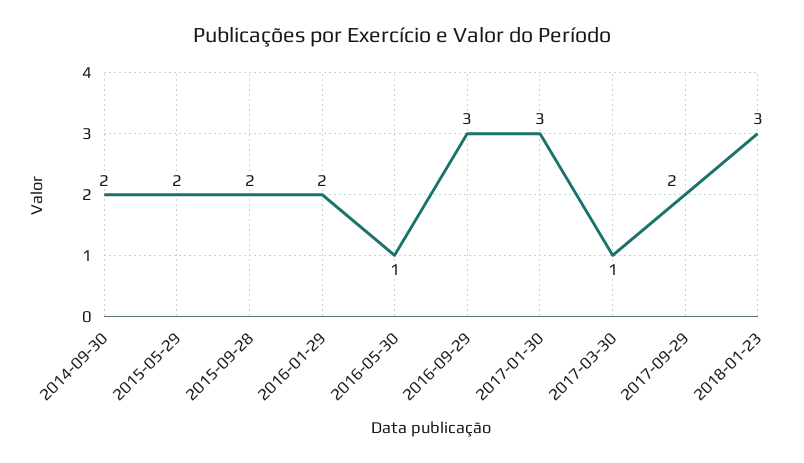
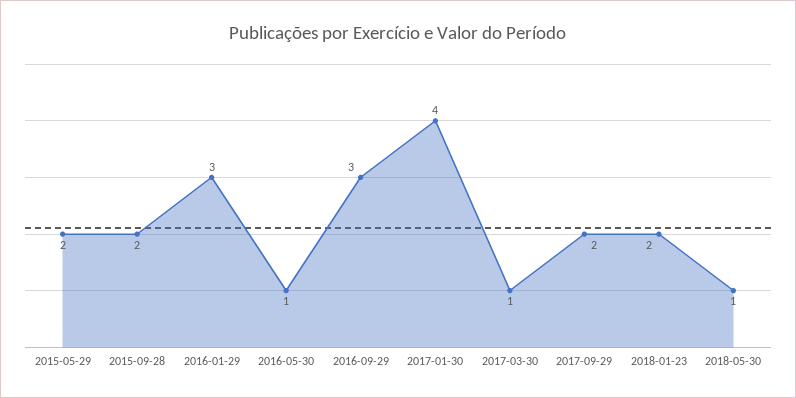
2014-09-30: 2 -> none
2016-01-29: 2 -> 3
2017-01-30: 3 -> 4
2018-01-23: 3 -> 2
2018-05-30: none -> 1

